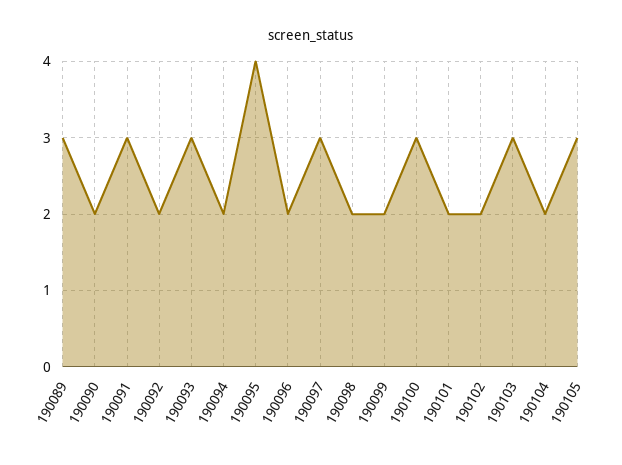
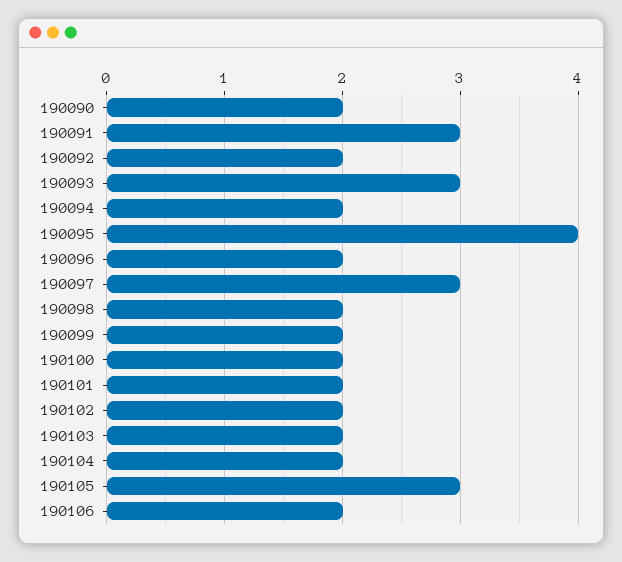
190089: 3 -> none
190100: 3 -> 2
190103: 3 -> 2
190106: none -> 2

